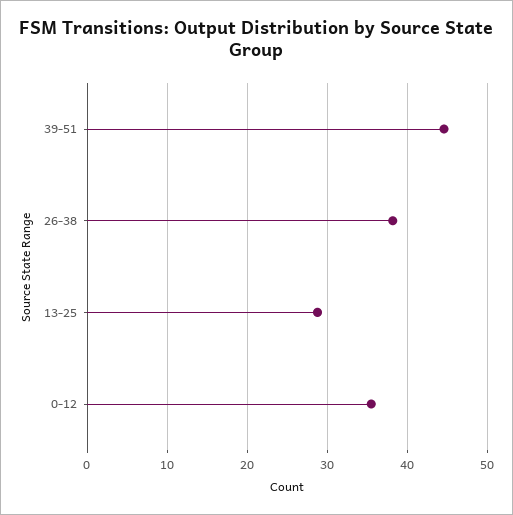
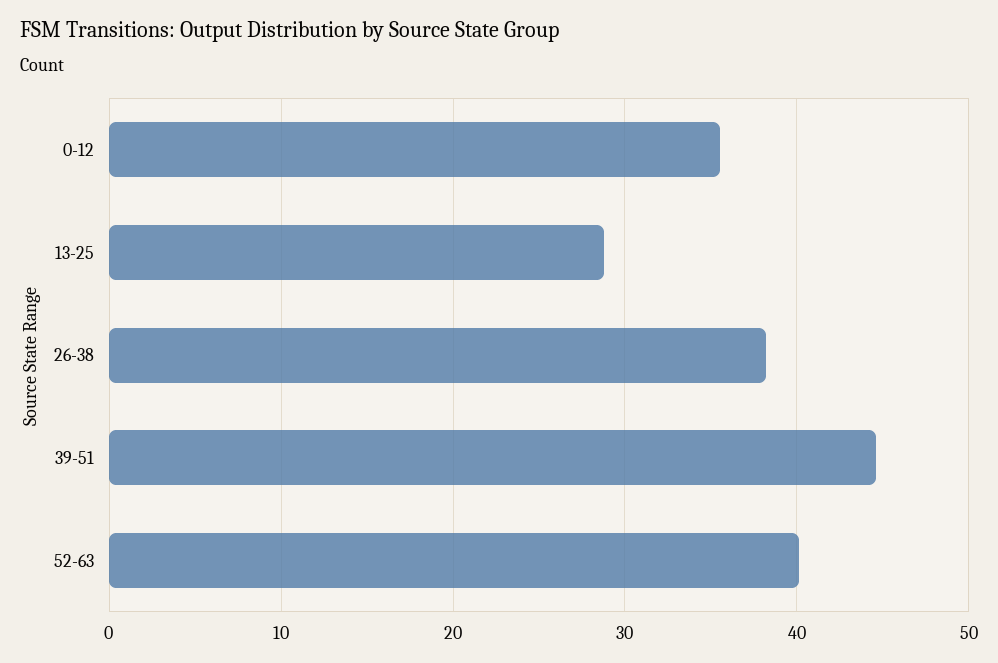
52-63: none -> 40

